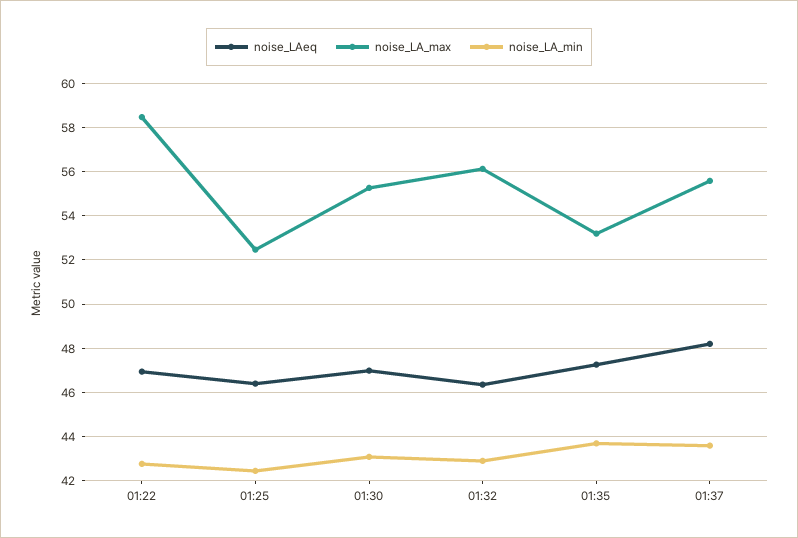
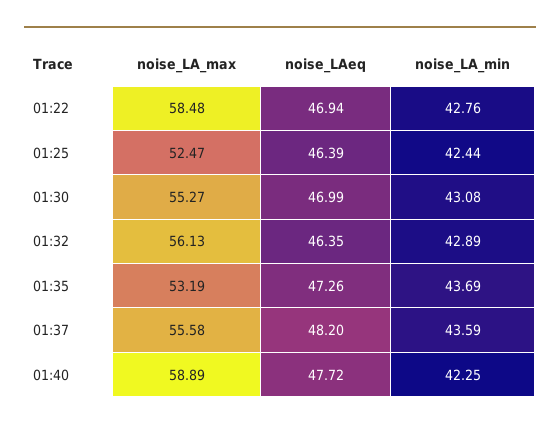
noise_LA_max, 01:40: none -> 58.89
noise_LAeq, 01:40: none -> 47.72
noise_LA_min, 01:40: none -> 42.25

